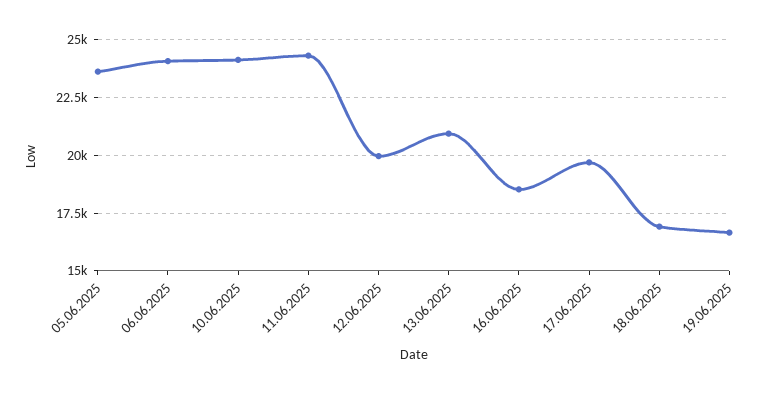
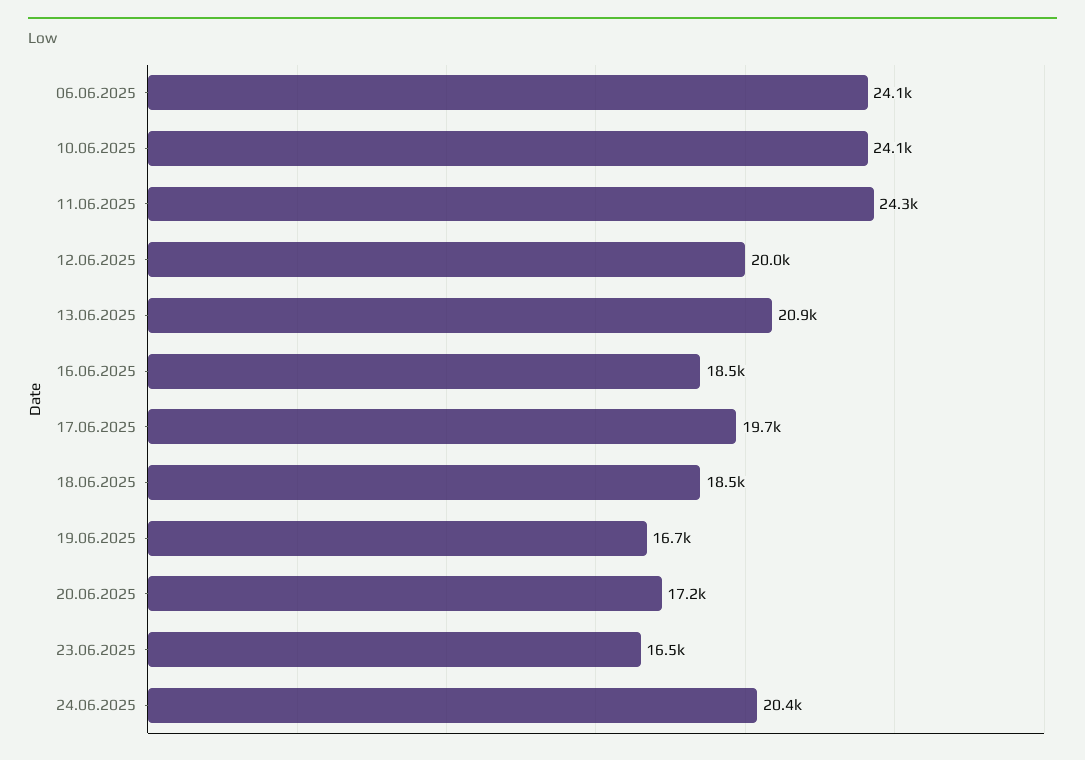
05.06.2025: 23500 -> none
18.06.2025: 17000 -> 18500
20.06.2025: none -> 17200
23.06.2025: none -> 16500
24.06.2025: none -> 20400

